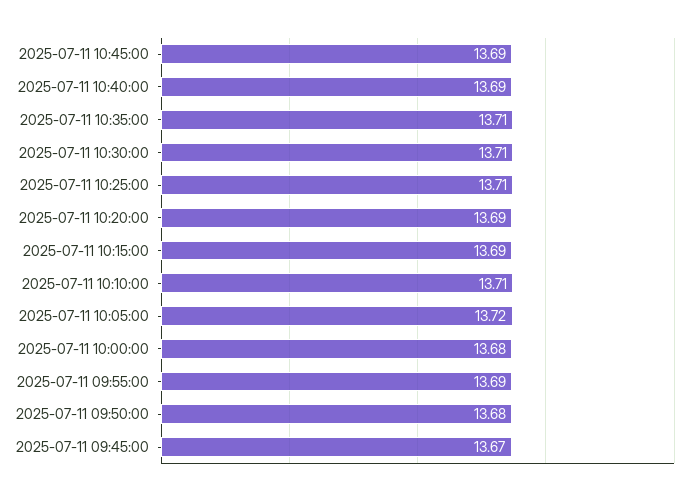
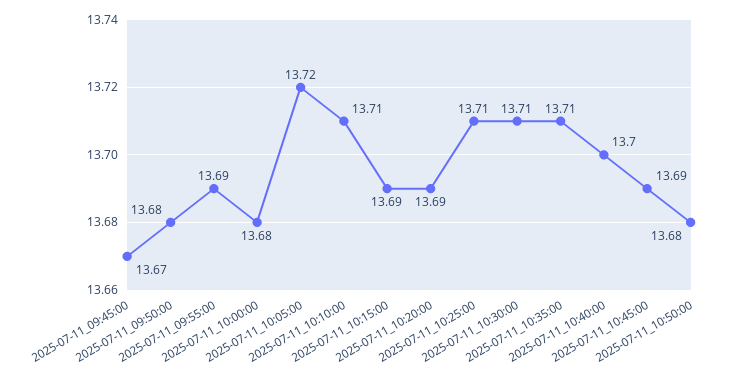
2025-07-11 10:40:00: 13.69 -> 13.7
2025-07-11_10:50:00: none -> 13.68

